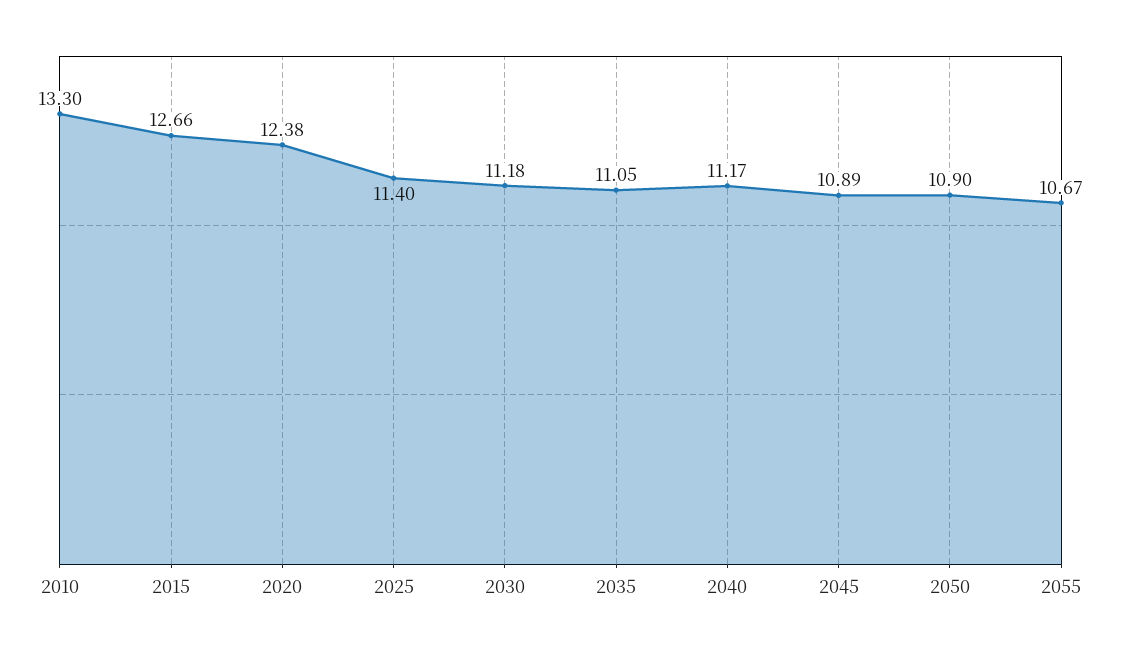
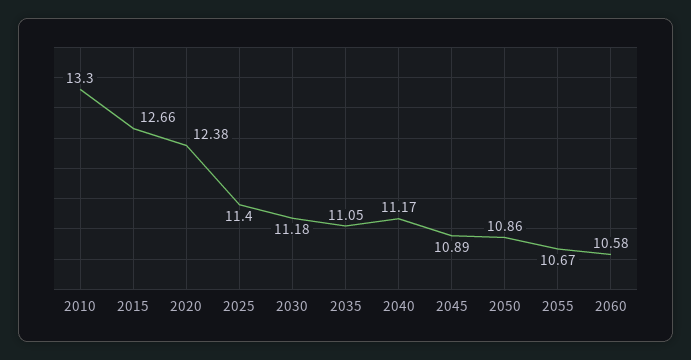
2050: 10.9 -> 10.86
2060: none -> 10.58

